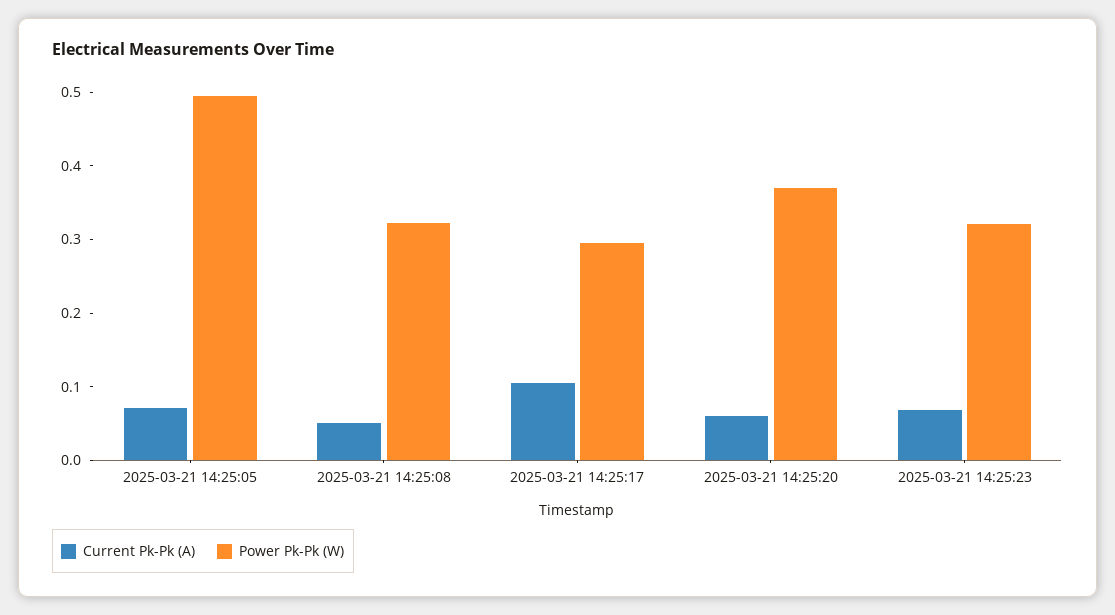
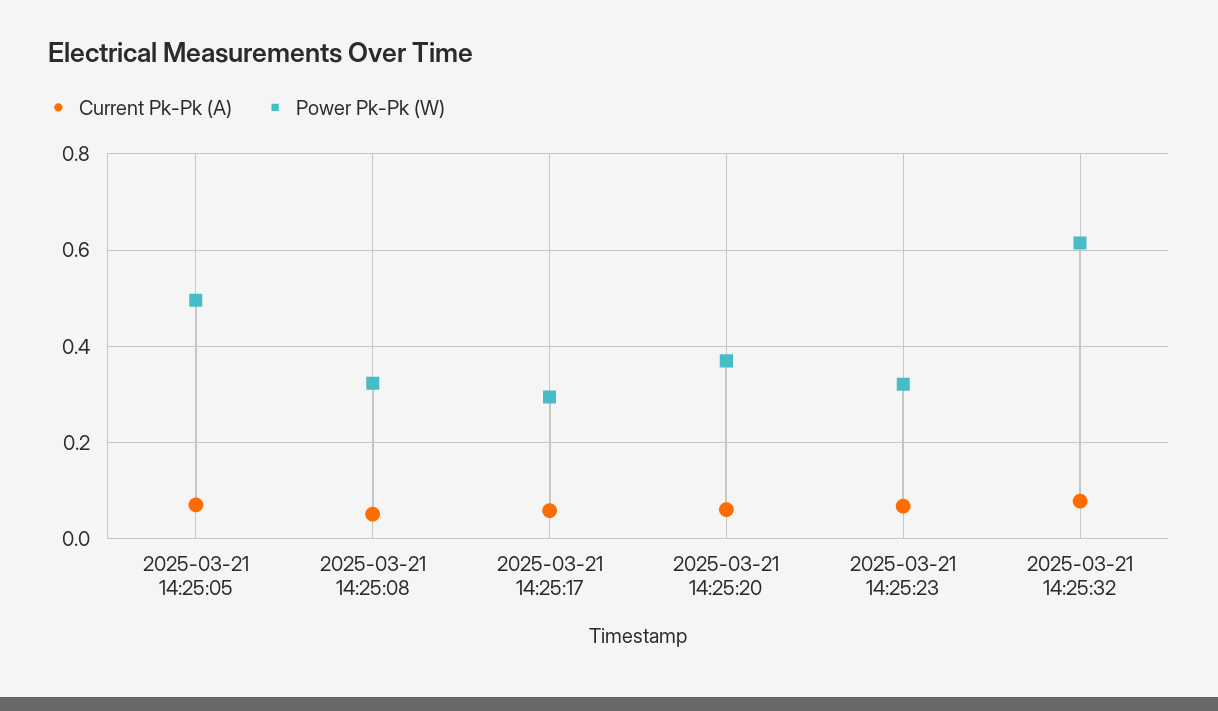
Current Pk-Pk (A), 2025-03-21 14:25:17: 0.1 -> 0.06
Current Pk-Pk (A), 2025-03-21 14:25:32: none -> 0.08
Power Pk-Pk (W), 2025-03-21 14:25:32: none -> 0.62

